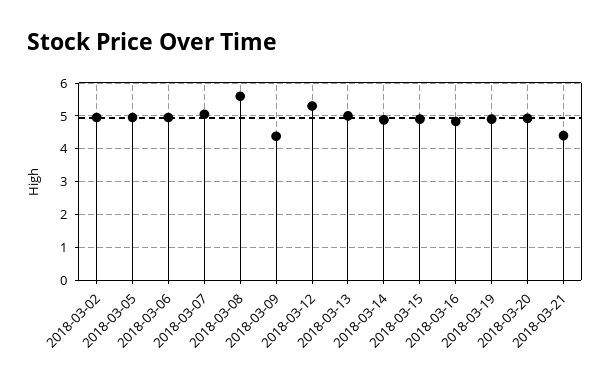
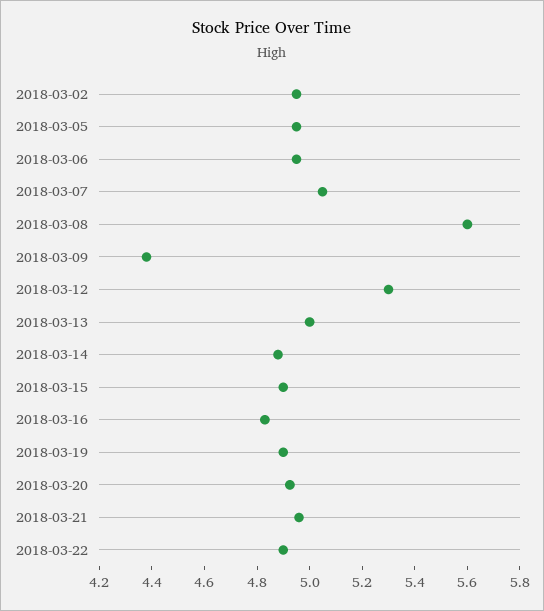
2018-03-21: 4.4 -> 4.95
2018-03-22: none -> 4.9

